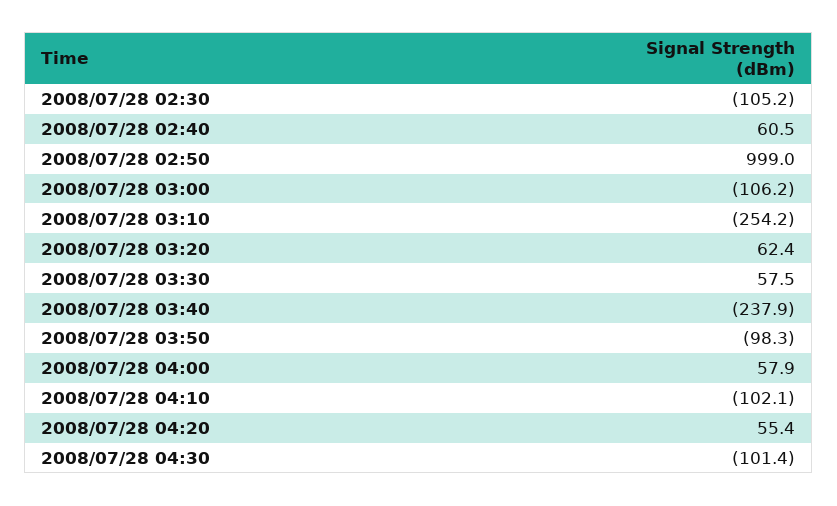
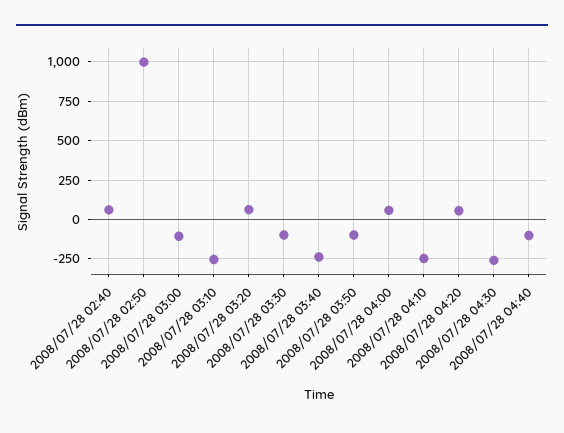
2008/07/28 02:30: -105.2 -> none
2008/07/28 03:30: 57.5 -> -100
2008/07/28 04:10: -102.1 -> -250
2008/07/28 04:30: -101.4 -> -250
2008/07/28 04:40: none -> -100

